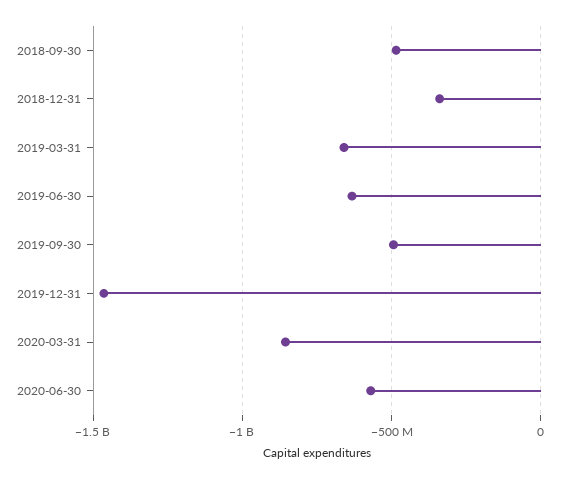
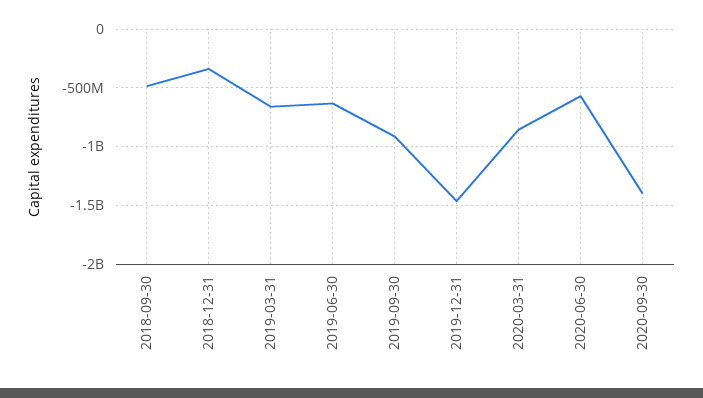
2019-09-30: -500000000 -> -900000000
2020-09-30: none -> -1400000000

